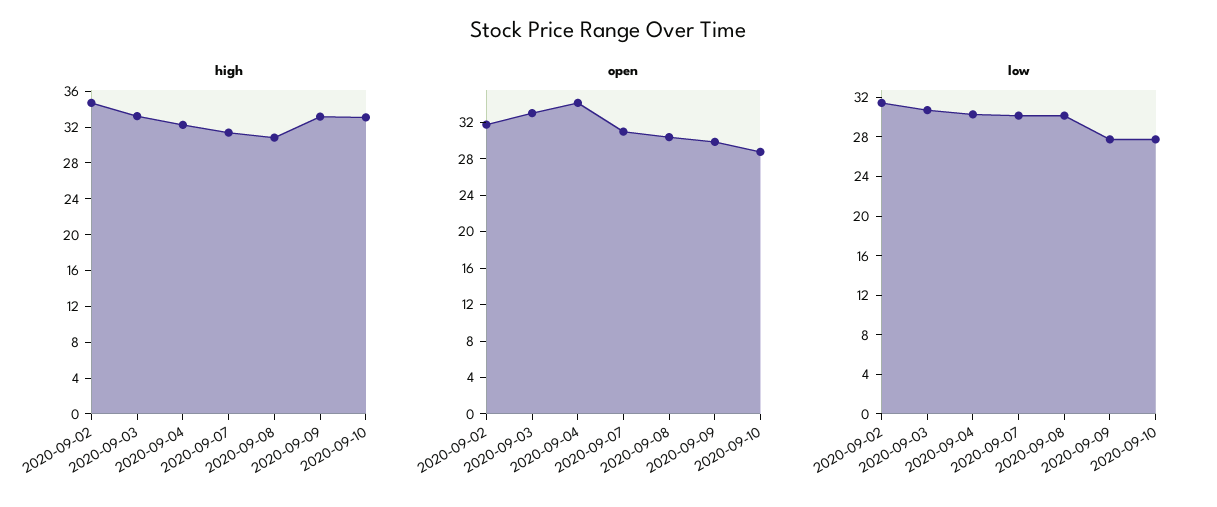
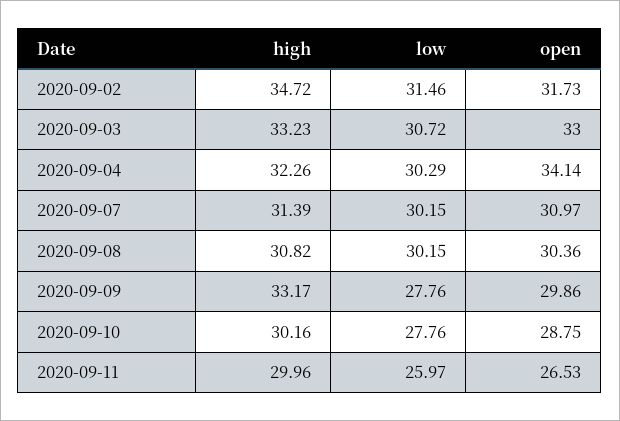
high, 2020-09-10: 33 -> 30.16
high, 2020-09-11: none -> 29.96
low, 2020-09-11: none -> 25.97
open, 2020-09-11: none -> 26.53

